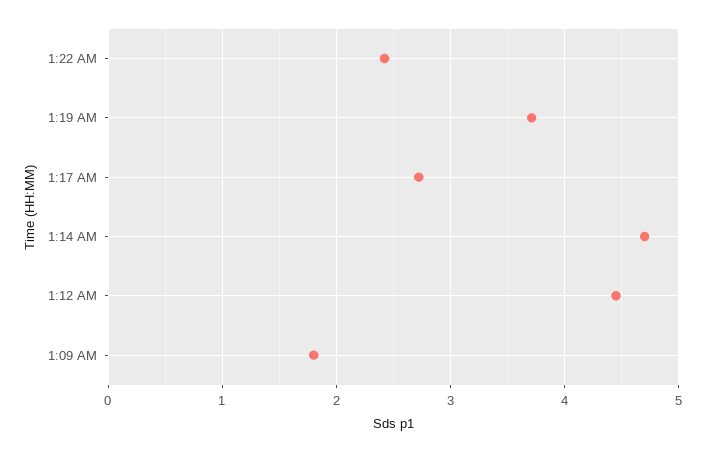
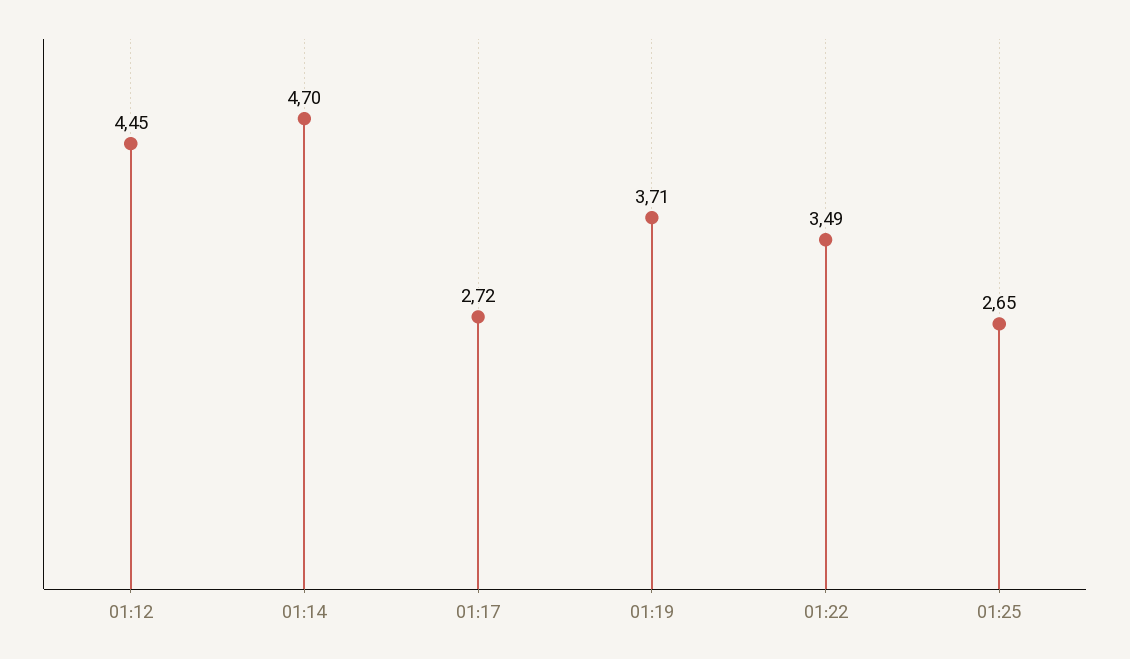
1:22 AM: 2.4 -> 3.49
1:09 AM: 1.8 -> none
01:25: none -> 2.65

